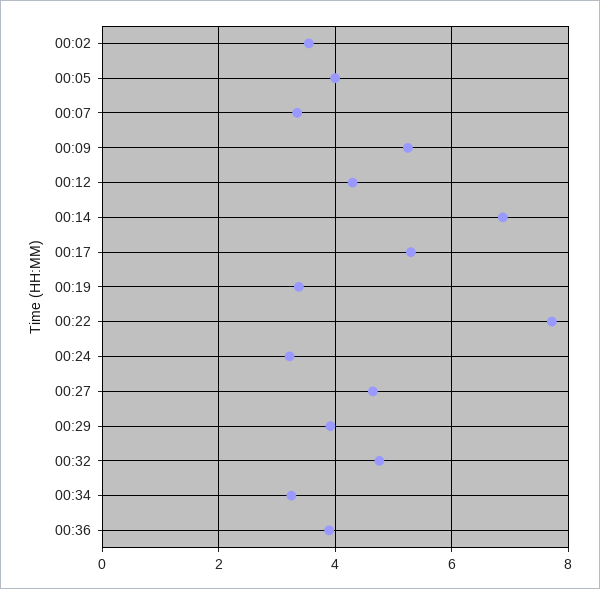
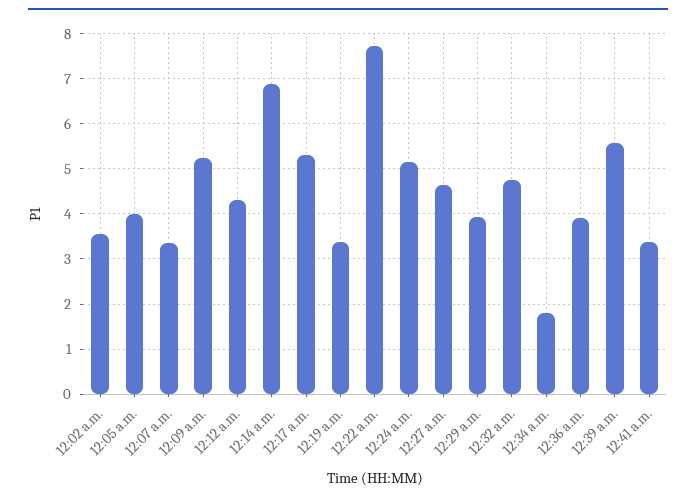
00:24: 3.2 -> 5.2
00:34: 3.2 -> 1.8
12:39 a.m.: none -> 5.6
12:41 a.m.: none -> 3.4

